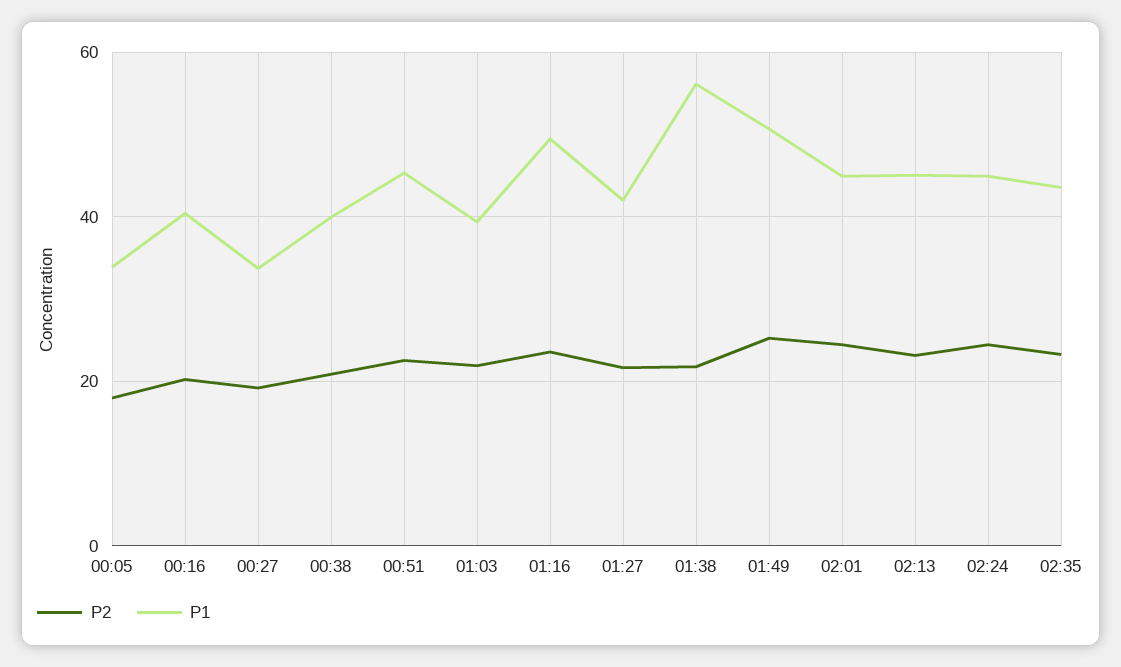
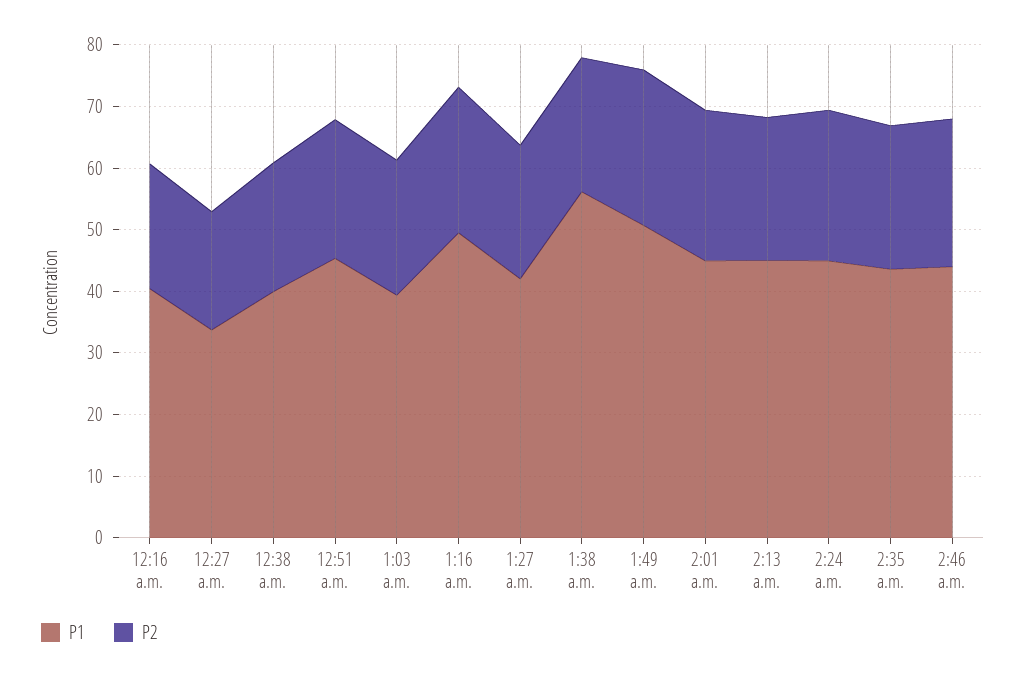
P2, 00:05: 18 -> none
P1, 00:05: 34 -> none
P1, 2:46 a.m.: none -> 44
P2, 2:46 a.m.: none -> 24

